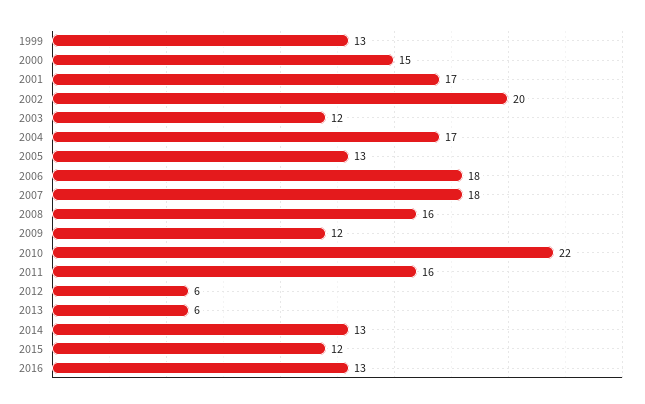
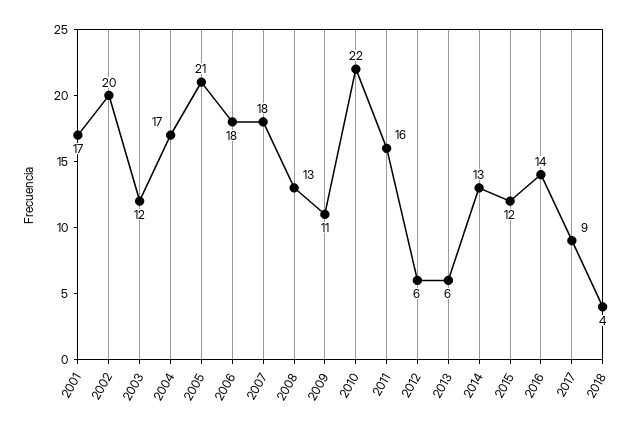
1999: 13 -> none
2000: 15 -> none
2005: 13 -> 21
2008: 16 -> 13
2009: 12 -> 11
2016: 13 -> 14
2017: none -> 9
2018: none -> 4

